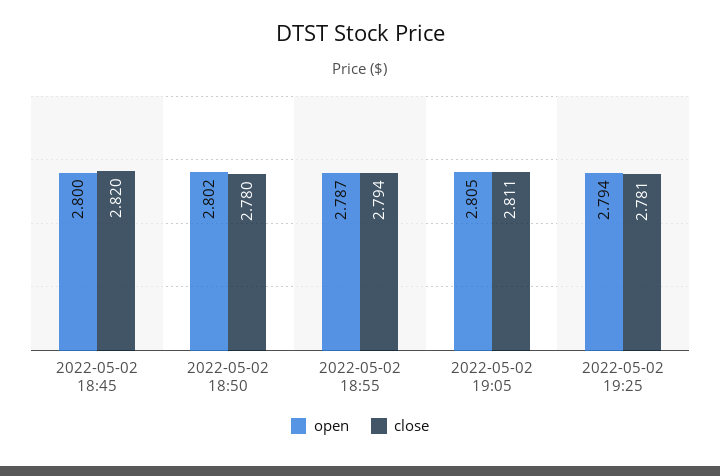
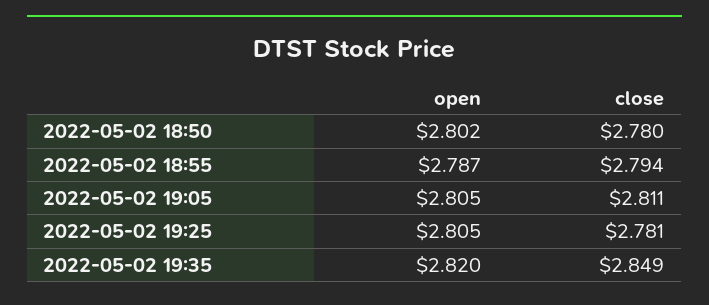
open, 2022-05-02 18:45: 2.8 -> none
close, 2022-05-02 18:45: 2.82 -> none
open, 2022-05-02 19:25: 2.794 -> 2.805
open, 2022-05-02 19:35: none -> 2.82
close, 2022-05-02 19:35: none -> 2.849

